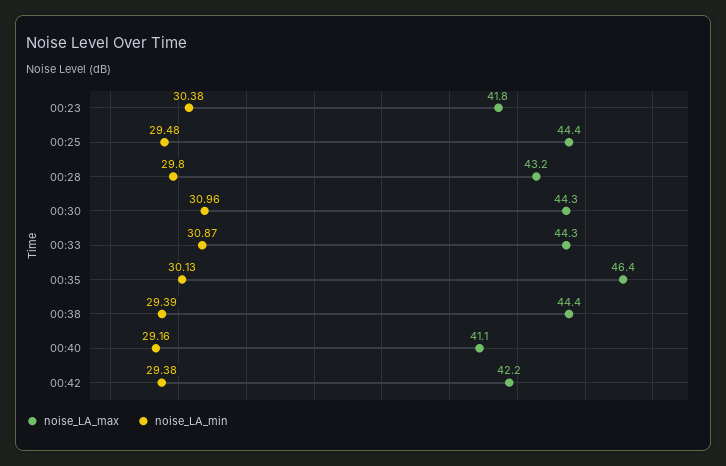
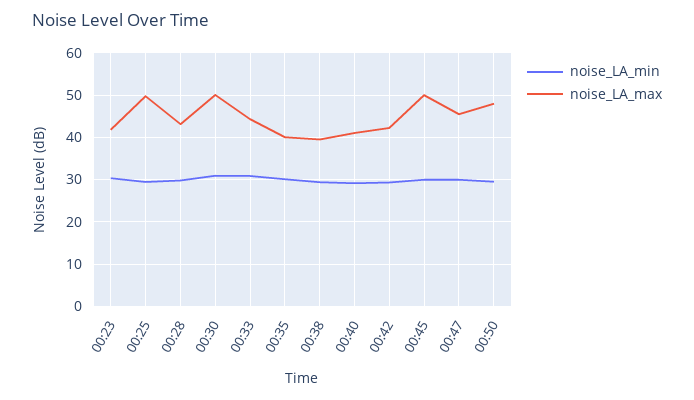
noise_LA_max, 00:25: 44.4 -> 50
noise_LA_max, 00:30: 44.3 -> 50
noise_LA_max, 00:35: 46.4 -> 40
noise_LA_max, 00:38: 44.4 -> 40
noise_LA_min, 00:45: none -> 30
noise_LA_max, 00:45: none -> 50
noise_LA_min, 00:47: none -> 30
noise_LA_max, 00:47: none -> 46
noise_LA_min, 00:50: none -> 30
noise_LA_max, 00:50: none -> 48

